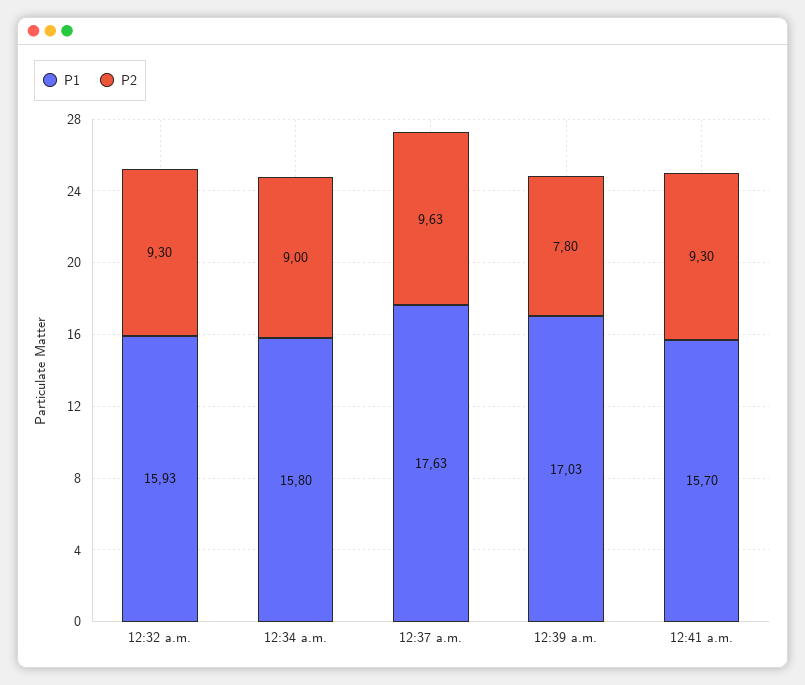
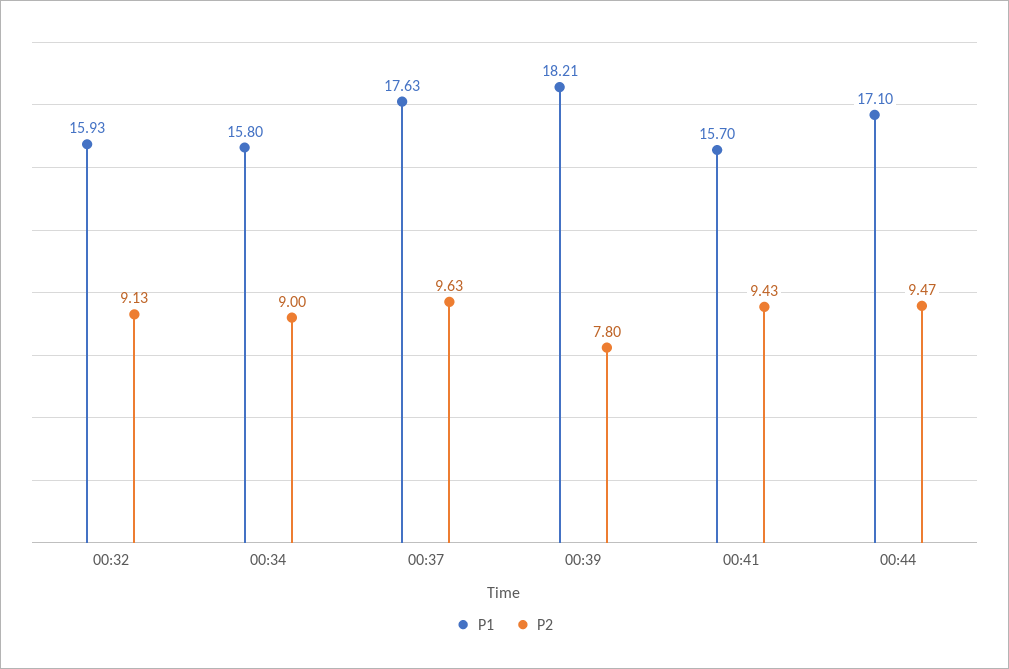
P2, 12:32 a.m.: 9.3 -> 9.13
P1, 12:39 a.m.: 17.03 -> 18.21
P2, 12:41 a.m.: 9.3 -> 9.43
P1, 00:44: none -> 17.1
P2, 00:44: none -> 9.47

